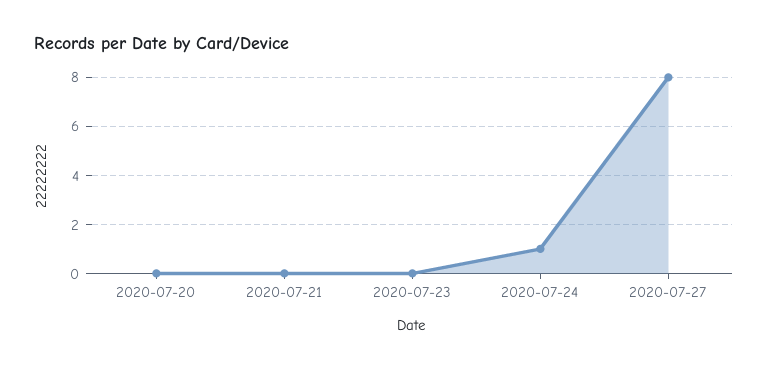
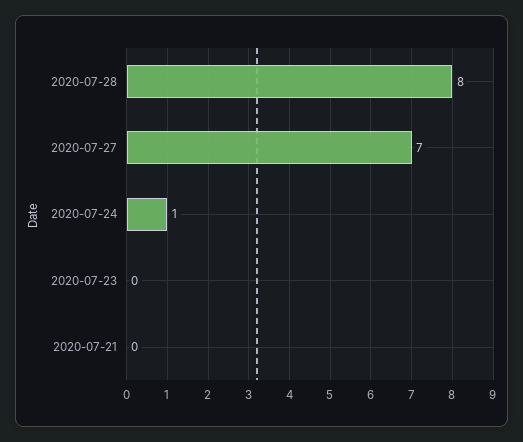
2020-07-20: 0 -> none
2020-07-27: 8 -> 7
2020-07-28: none -> 8

